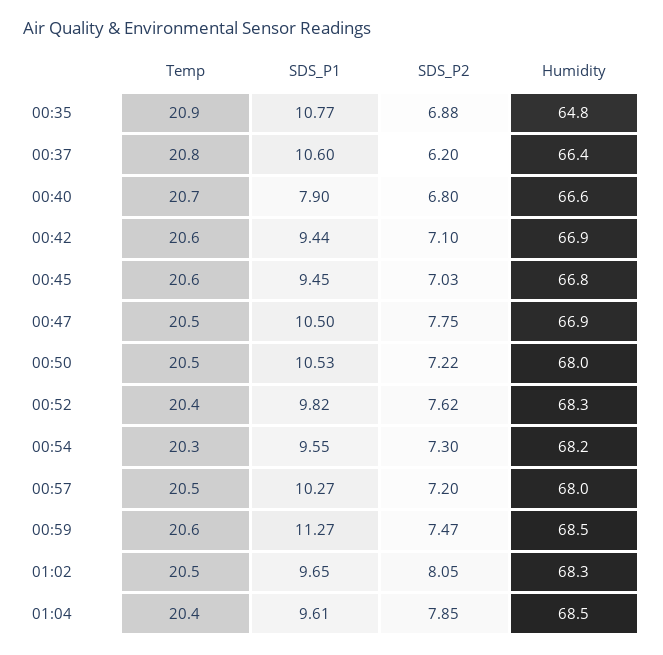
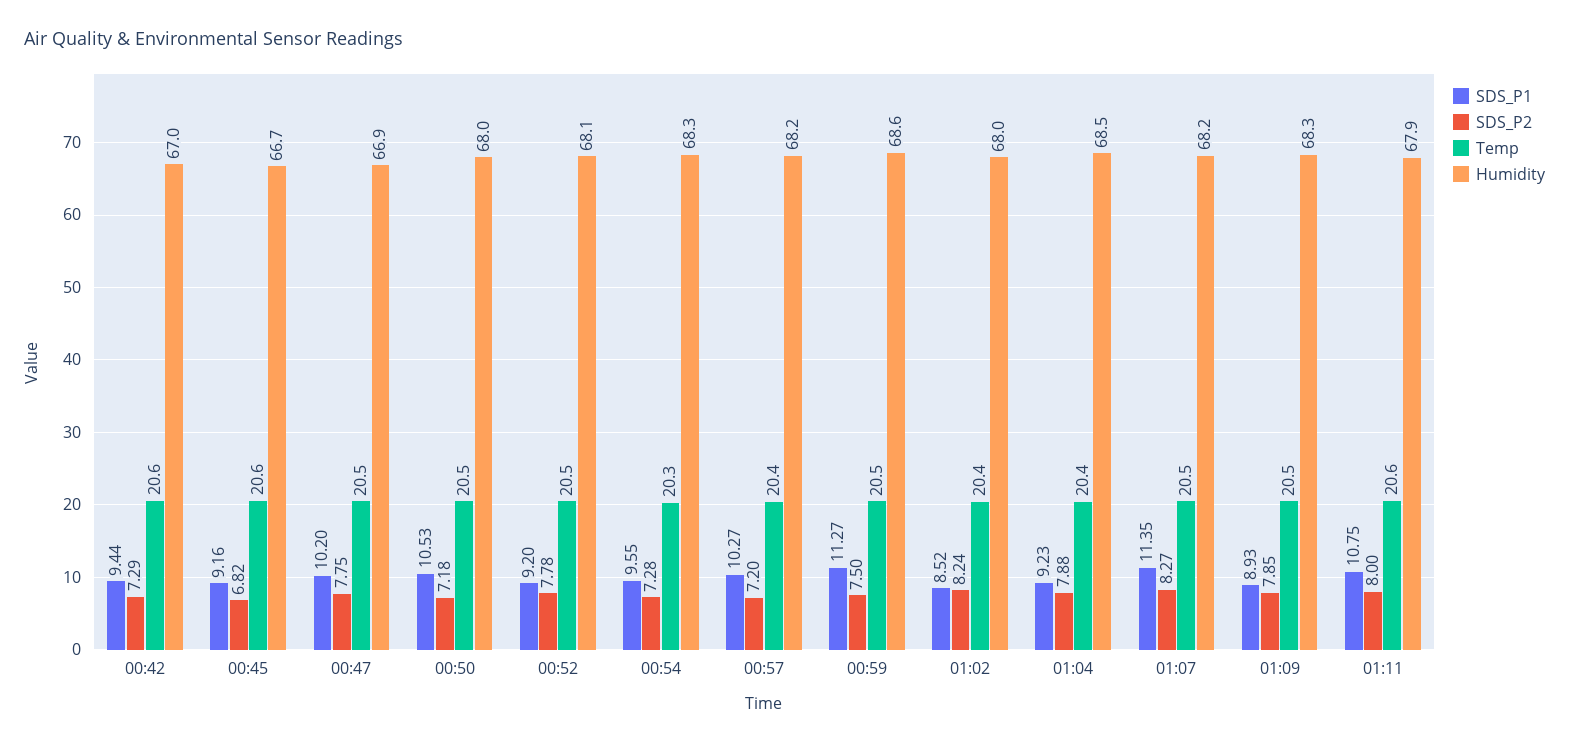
Temp, 00:35: 20.9 -> none
SDS_P1, 00:35: 10.77 -> none
SDS_P2, 00:35: 6.88 -> none
Humidity, 00:35: 64.8 -> none
Temp, 00:37: 20.8 -> none
SDS_P1, 00:37: 10.6 -> none
SDS_P2, 00:37: 6.2 -> none
Humidity, 00:37: 66.4 -> none
Temp, 00:40: 20.7 -> none
SDS_P1, 00:40: 7.9 -> none
SDS_P2, 00:40: 6.8 -> none
Humidity, 00:40: 66.6 -> none
SDS_P2, 00:42: 7.1 -> 7.29
Humidity, 00:42: 66.9 -> 67
SDS_P1, 00:45: 9.45 -> 9.16
SDS_P2, 00:45: 7.03 -> 6.82
Humidity, 00:45: 66.8 -> 66.7
SDS_P1, 00:47: 10.5 -> 10.2
SDS_P2, 00:50: 7.22 -> 7.18
Temp, 00:52: 20.4 -> 20.5
SDS_P1, 00:52: 9.82 -> 9.2
SDS_P2, 00:52: 7.62 -> 7.78
Humidity, 00:52: 68.3 -> 68.1
SDS_P2, 00:54: 7.3 -> 7.28
Humidity, 00:54: 68.2 -> 68.3
Temp, 00:57: 20.5 -> 20.4
Humidity, 00:57: 68 -> 68.2
Temp, 00:59: 20.6 -> 20.5
SDS_P2, 00:59: 7.47 -> 7.5
Humidity, 00:59: 68.5 -> 68.6
Temp, 01:02: 20.5 -> 20.4
SDS_P1, 01:02: 9.65 -> 8.52
SDS_P2, 01:02: 8.05 -> 8.24
Humidity, 01:02: 68.3 -> 68
SDS_P1, 01:04: 9.61 -> 9.23
SDS_P2, 01:04: 7.85 -> 7.88
SDS_P1, 01:07: none -> 11.35
SDS_P2, 01:07: none -> 8.27
Temp, 01:07: none -> 20.5
Humidity, 01:07: none -> 68.2
SDS_P1, 01:09: none -> 8.93
SDS_P2, 01:09: none -> 7.85
Temp, 01:09: none -> 20.5
Humidity, 01:09: none -> 68.3
SDS_P1, 01:11: none -> 10.75
SDS_P2, 01:11: none -> 8
Temp, 01:11: none -> 20.6
Humidity, 01:11: none -> 67.9

